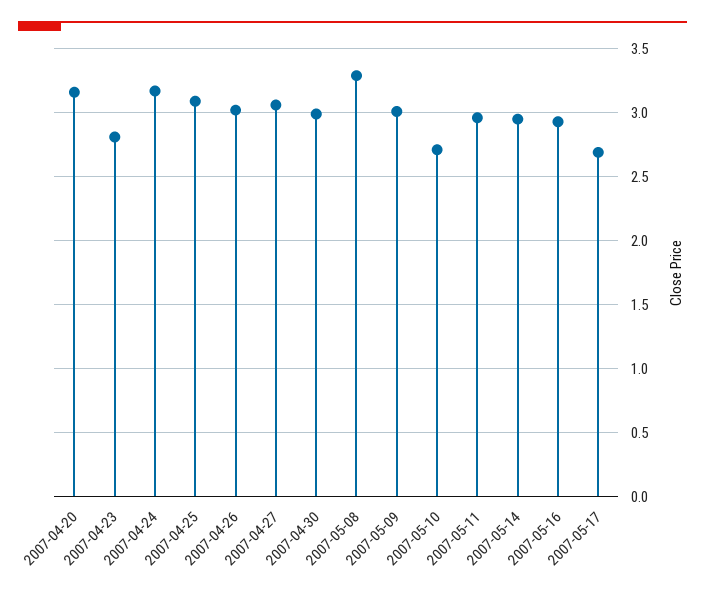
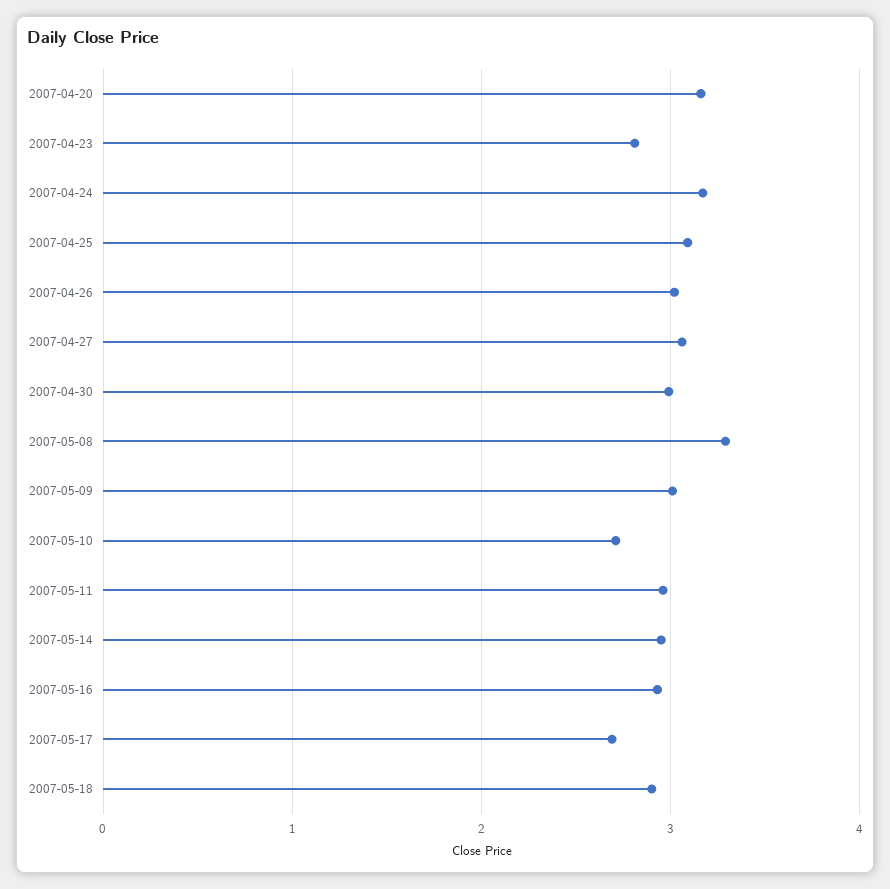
2007-05-18: none -> 2.9

